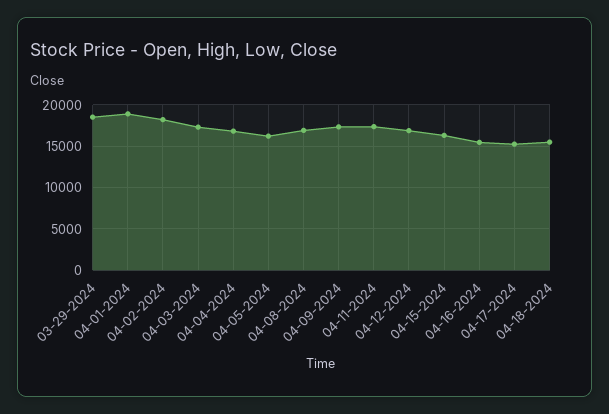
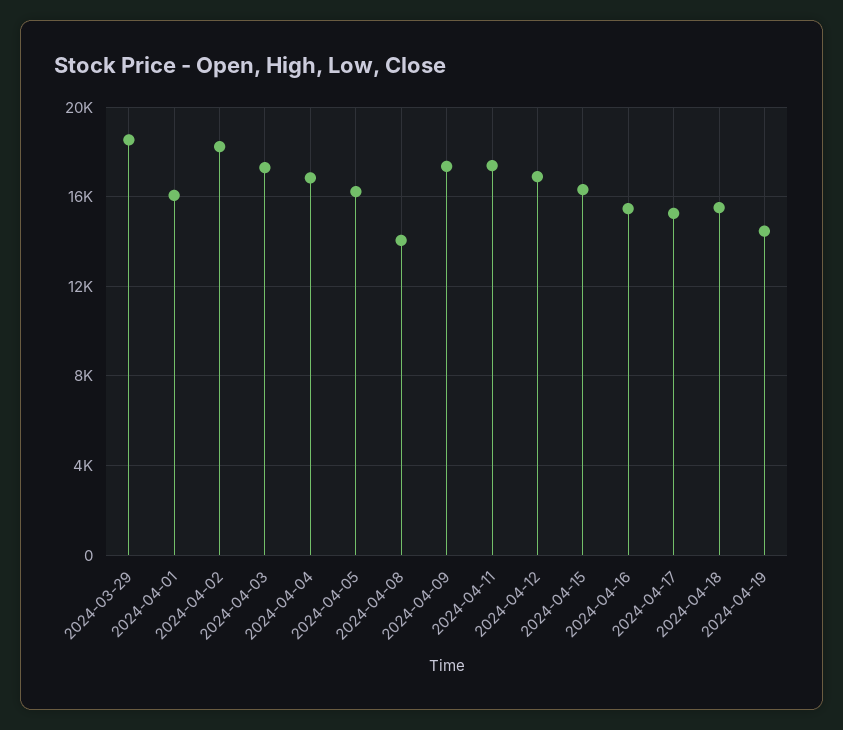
04-01-2024: 19000 -> 16000
04-08-2024: 17000 -> 14000
2024-04-19: none -> 14500

